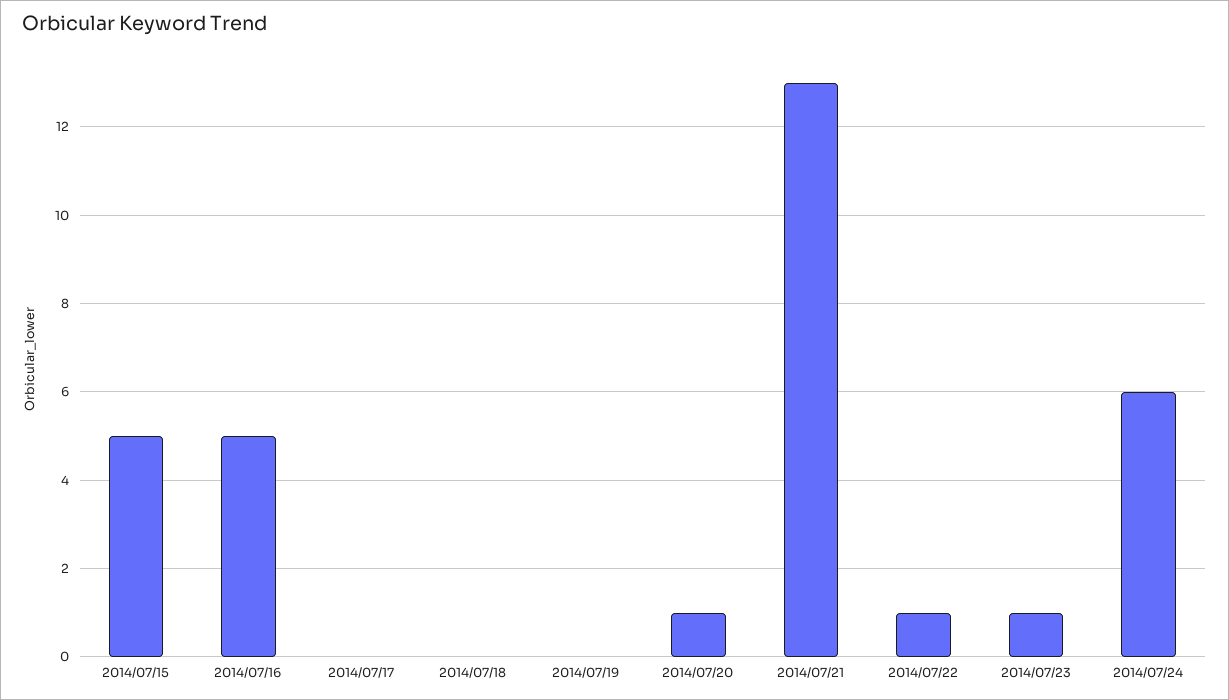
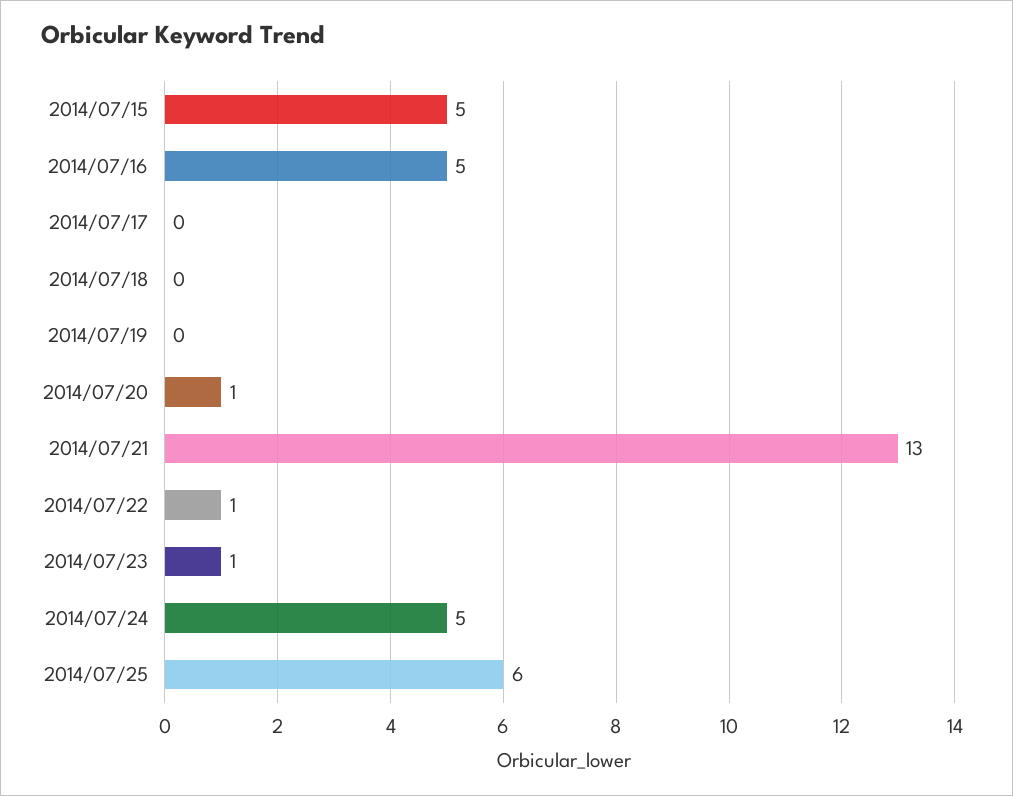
2014/07/24: 6 -> 5
2014/07/25: none -> 6

